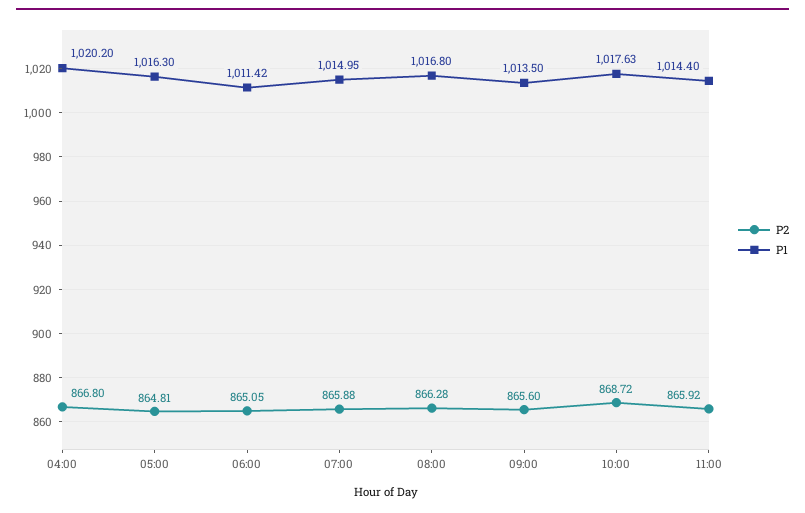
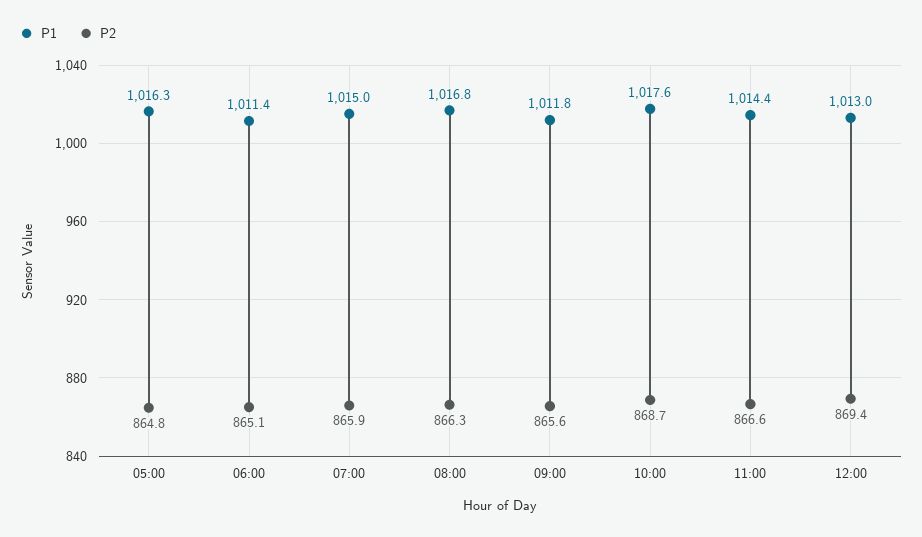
P2, 04:00: 866.8 -> none
P1, 04:00: 1020.2 -> none
P1, 09:00: 1013.5 -> 1011.8
P2, 11:00: 865.92 -> 866.6
P1, 12:00: none -> 1013
P2, 12:00: none -> 869.4

